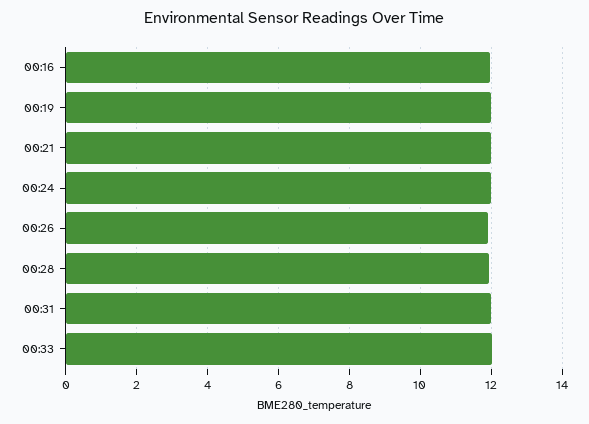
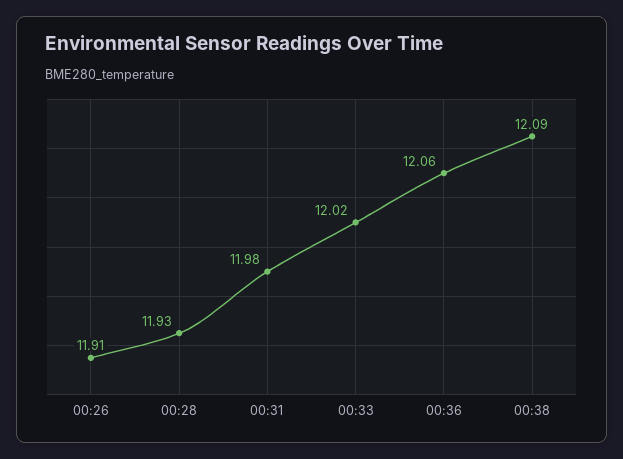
00:16: 12 -> none
00:19: 12 -> none
00:21: 12 -> none
00:24: 12 -> none
00:36: none -> 12.06
00:38: none -> 12.09

